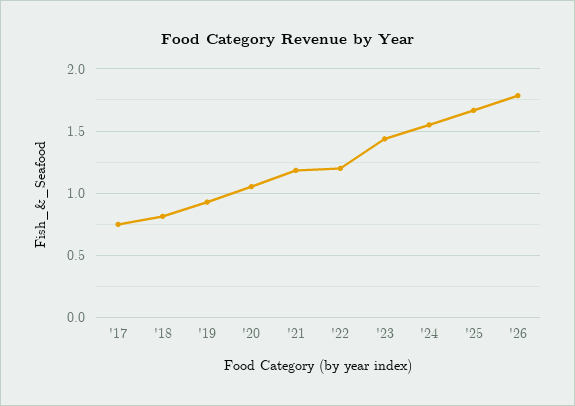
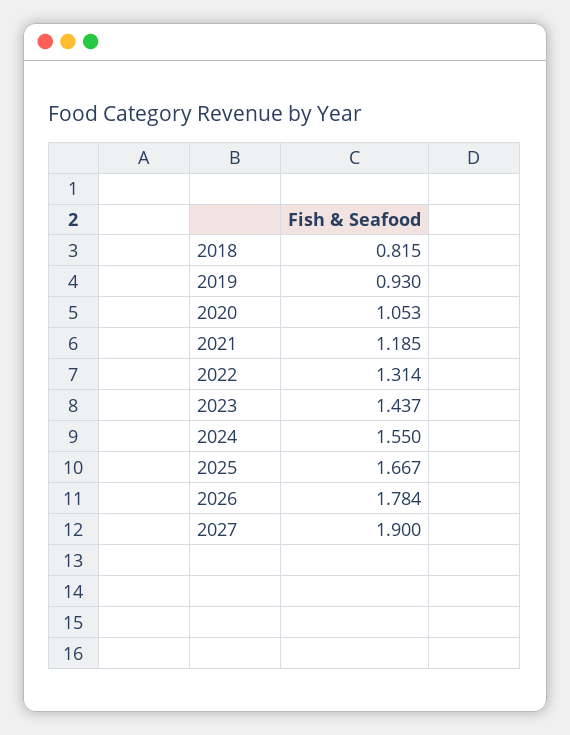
'17: 0.75 -> none
'22: 1.2 -> 1.314
2027: none -> 1.9

